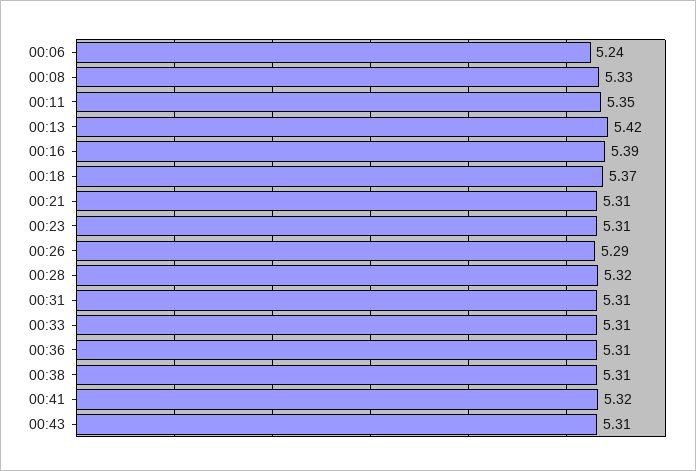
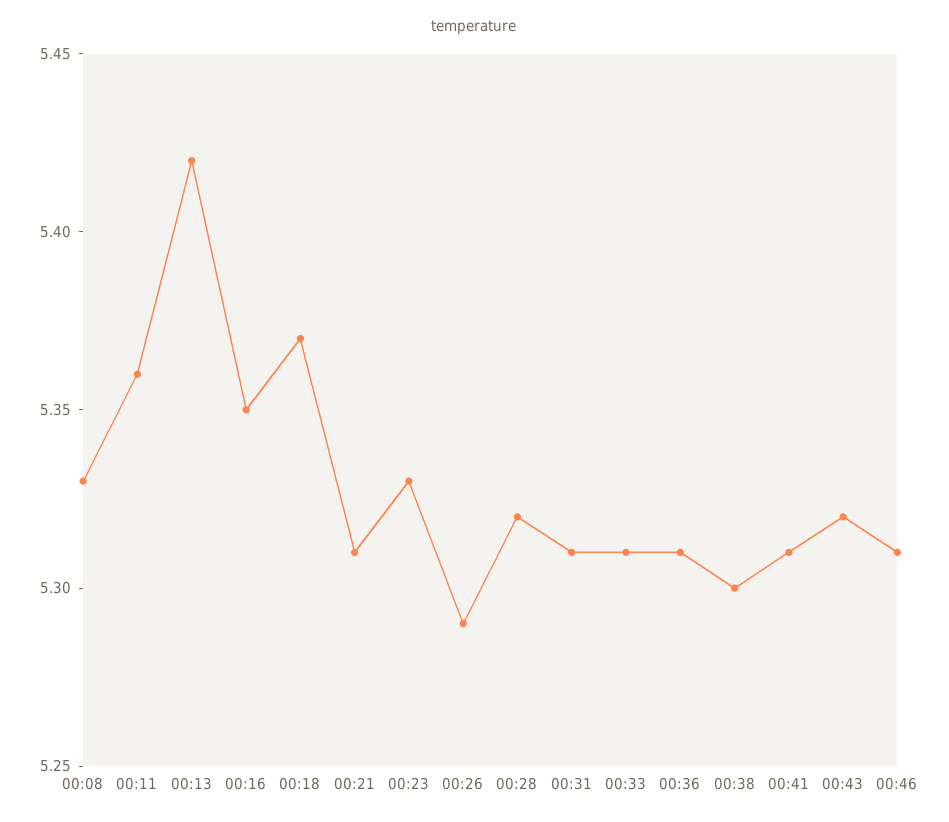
00:06: 5.24 -> none
00:11: 5.35 -> 5.36
00:16: 5.39 -> 5.35
00:23: 5.31 -> 5.33
00:38: 5.31 -> 5.3
00:41: 5.32 -> 5.31
00:43: 5.31 -> 5.32
00:46: none -> 5.31

